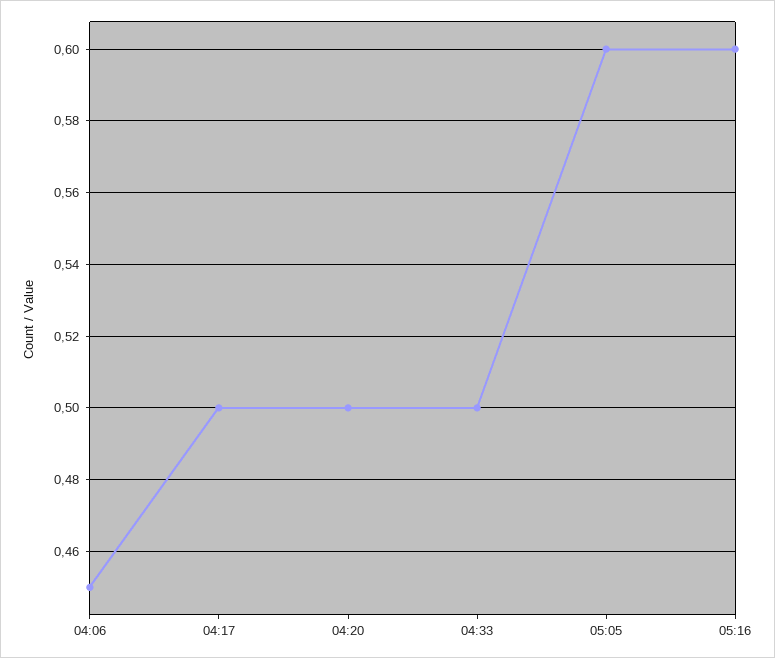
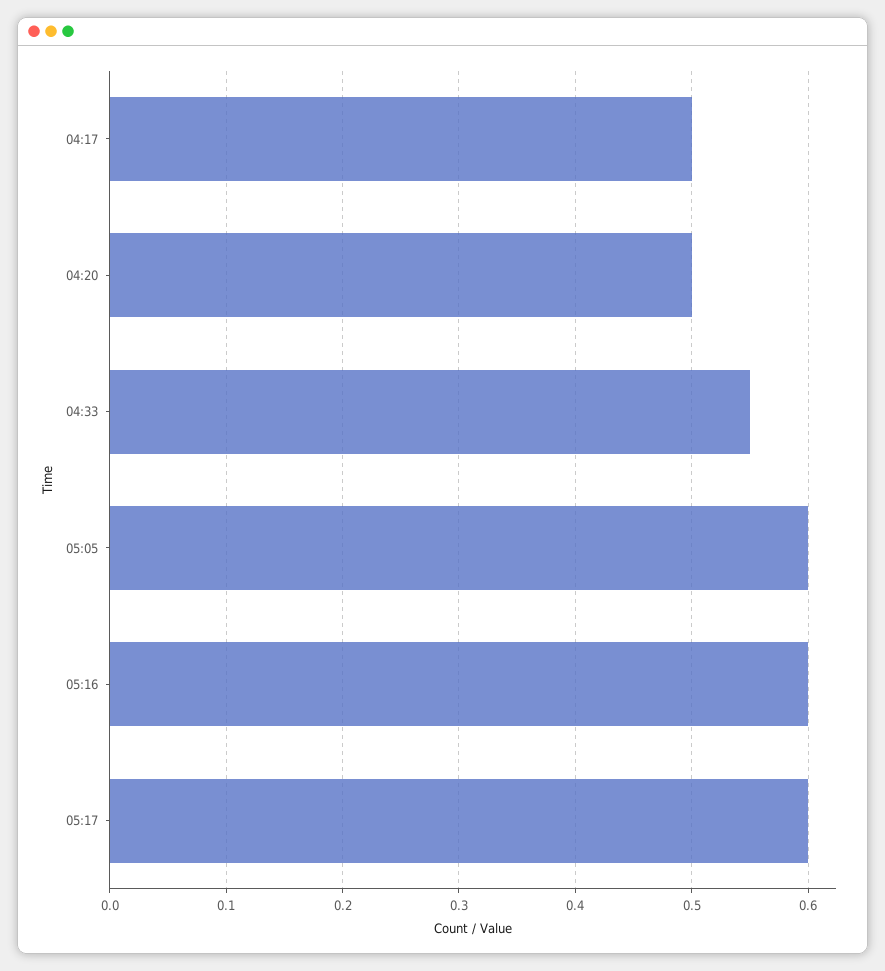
04:06: 0.45 -> none
04:33: 0.5 -> 0.55
05:17: none -> 0.6

